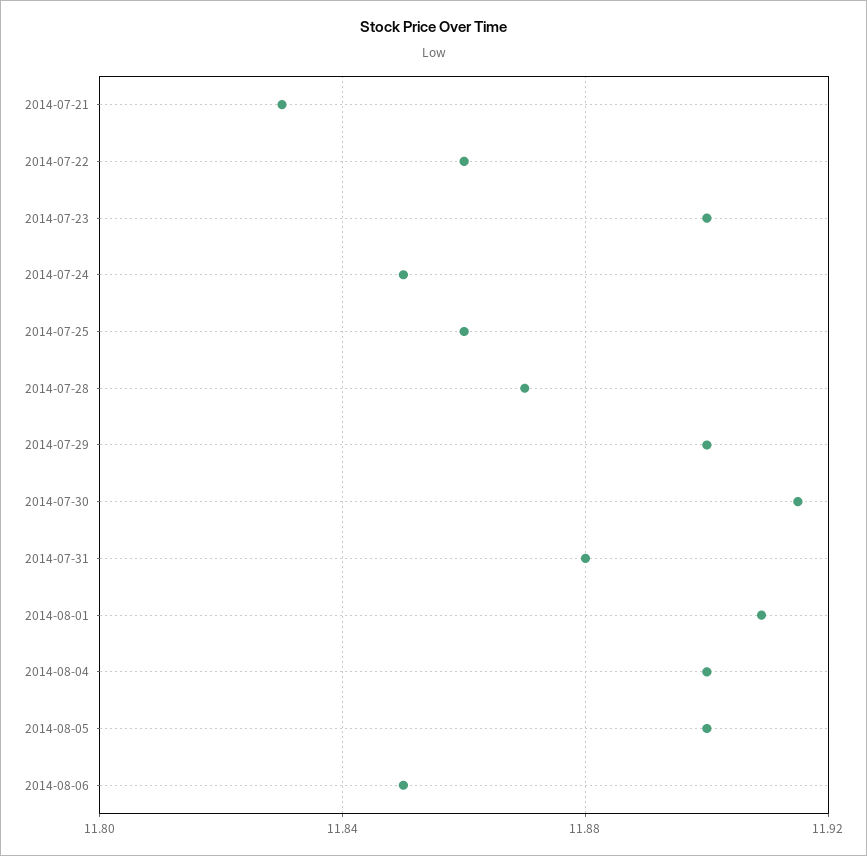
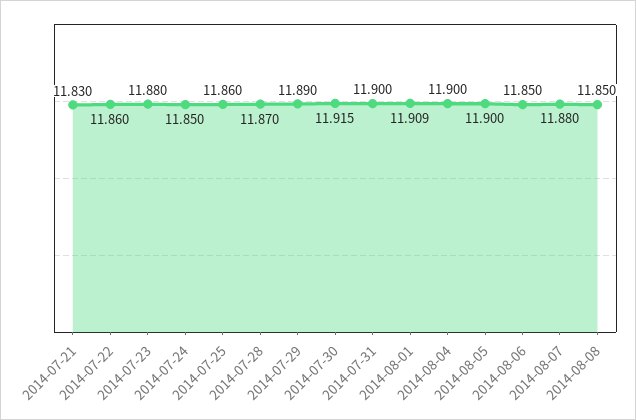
2014-07-23: 11.9 -> 11.88
2014-07-29: 11.9 -> 11.89
2014-07-31: 11.88 -> 11.9
2014-08-07: none -> 11.88
2014-08-08: none -> 11.85

